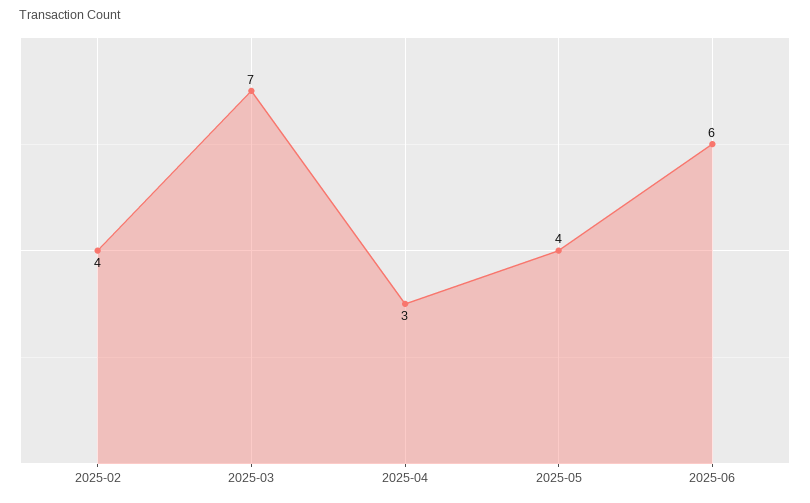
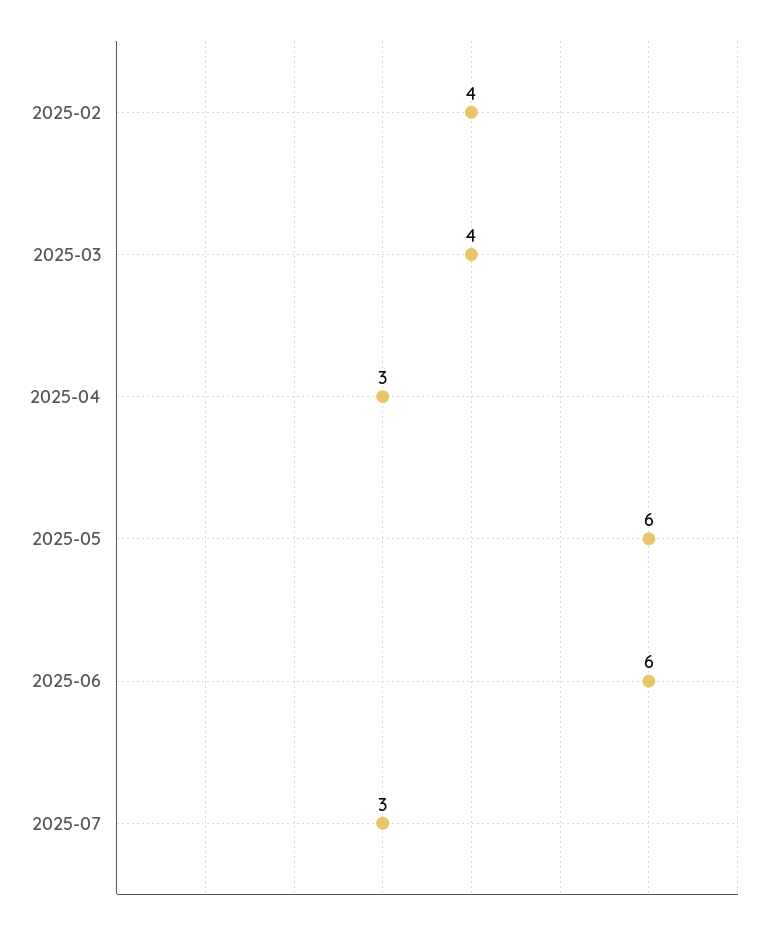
2025-03: 7 -> 4
2025-05: 4 -> 6
2025-07: none -> 3

